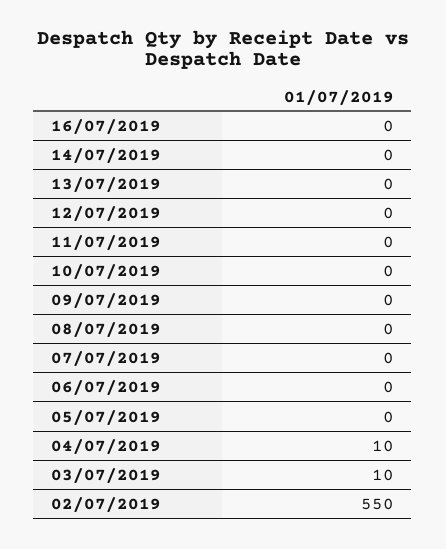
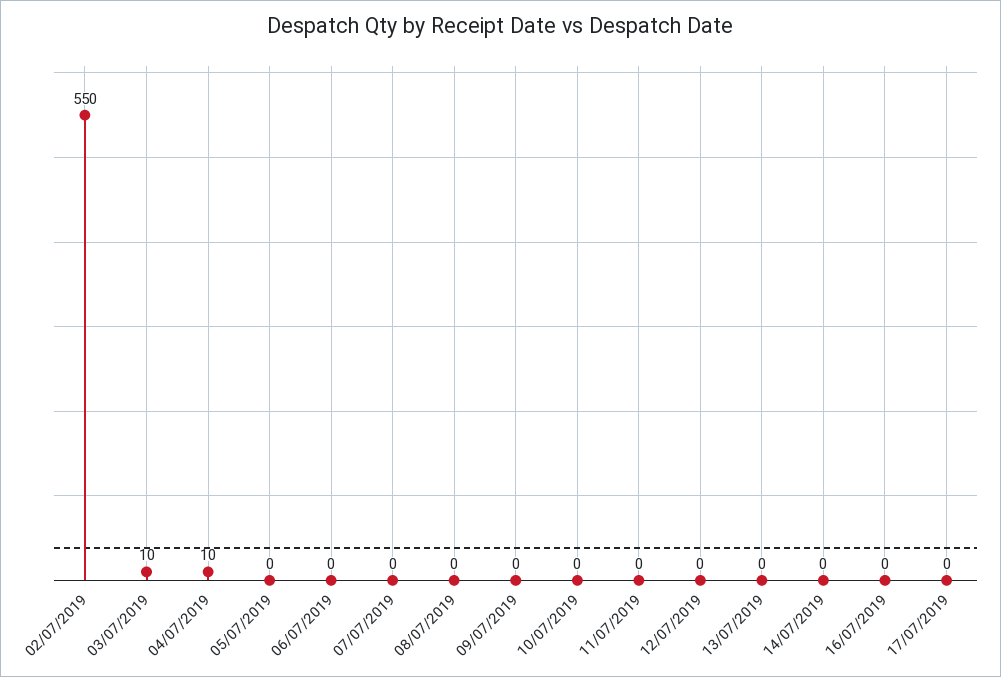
17/07/2019: none -> 0

